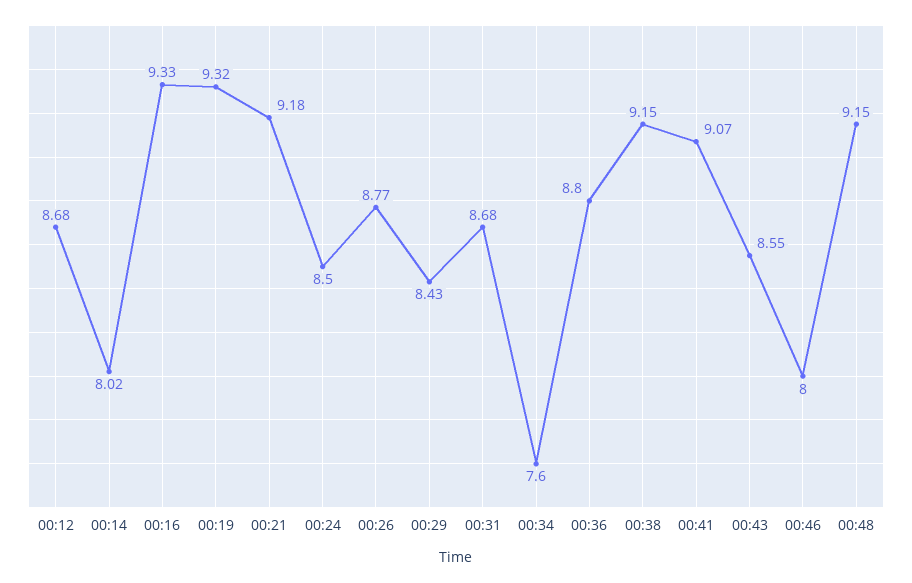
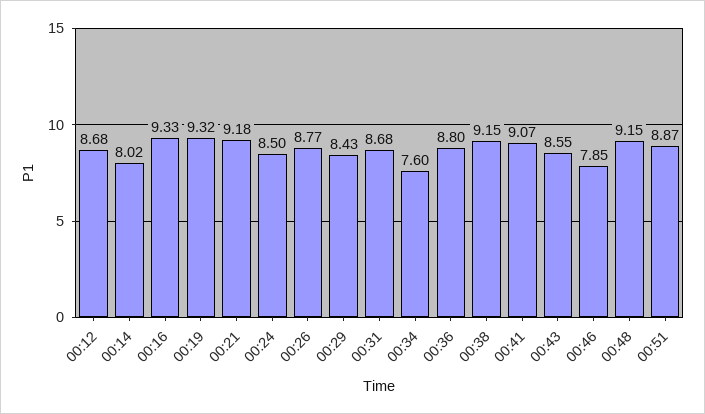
00:46: 8 -> 7.85
00:51: none -> 8.87

